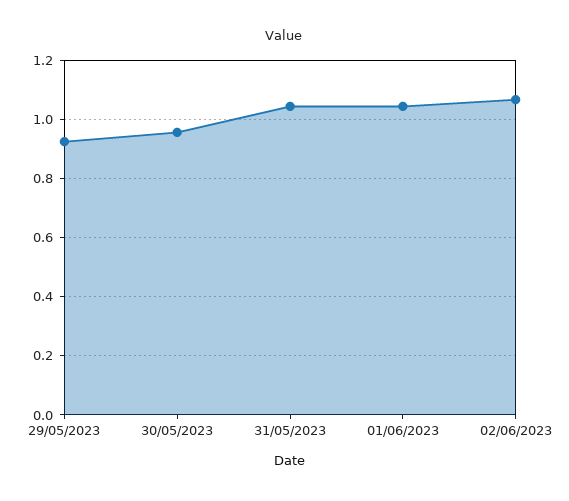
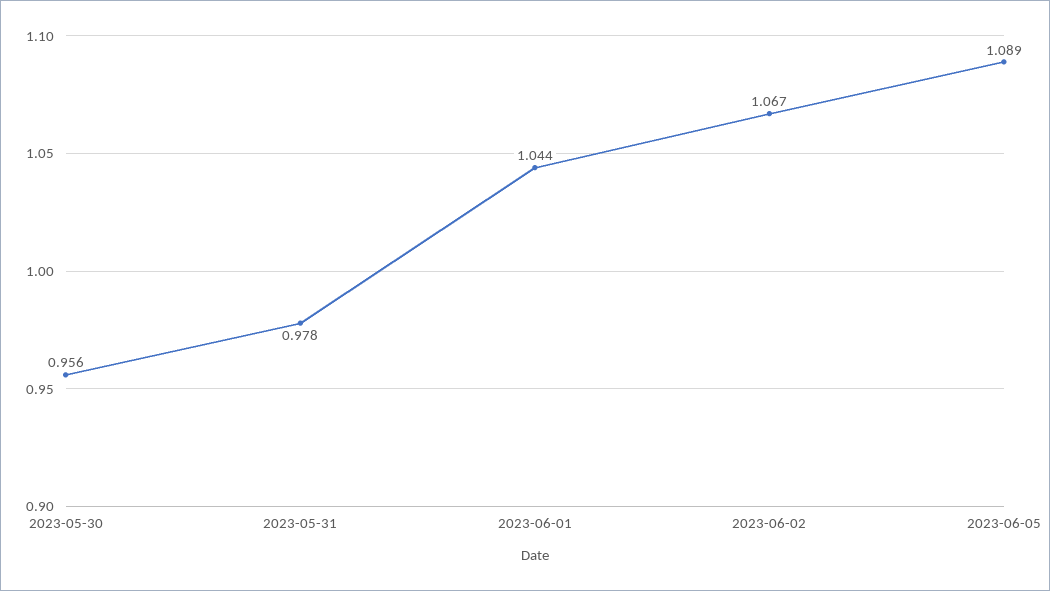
29/05/2023: 0.925 -> none
31/05/2023: 1.05 -> 0.978
2023-06-05: none -> 1.089

